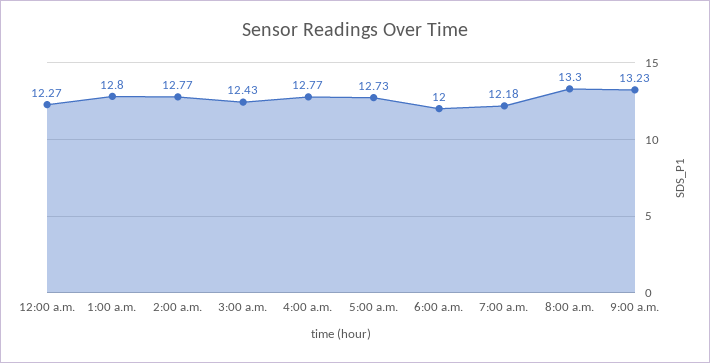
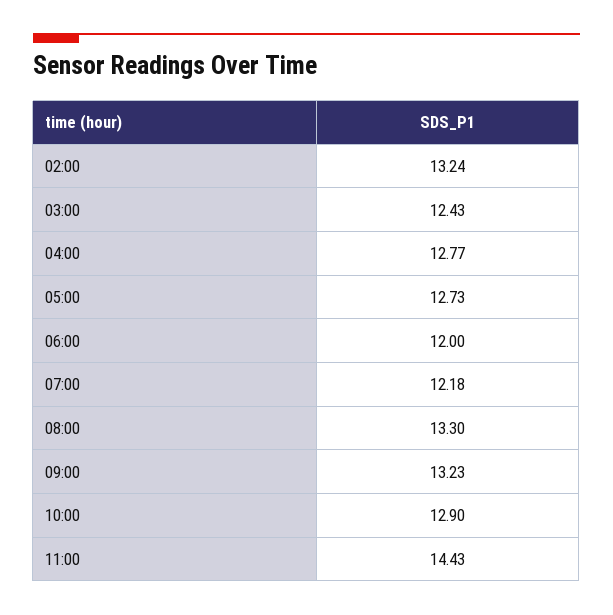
12:00 a.m.: 12.27 -> none
1:00 a.m.: 12.8 -> none
2:00 a.m.: 12.77 -> 13.24
10:00: none -> 12.9
11:00: none -> 14.43

